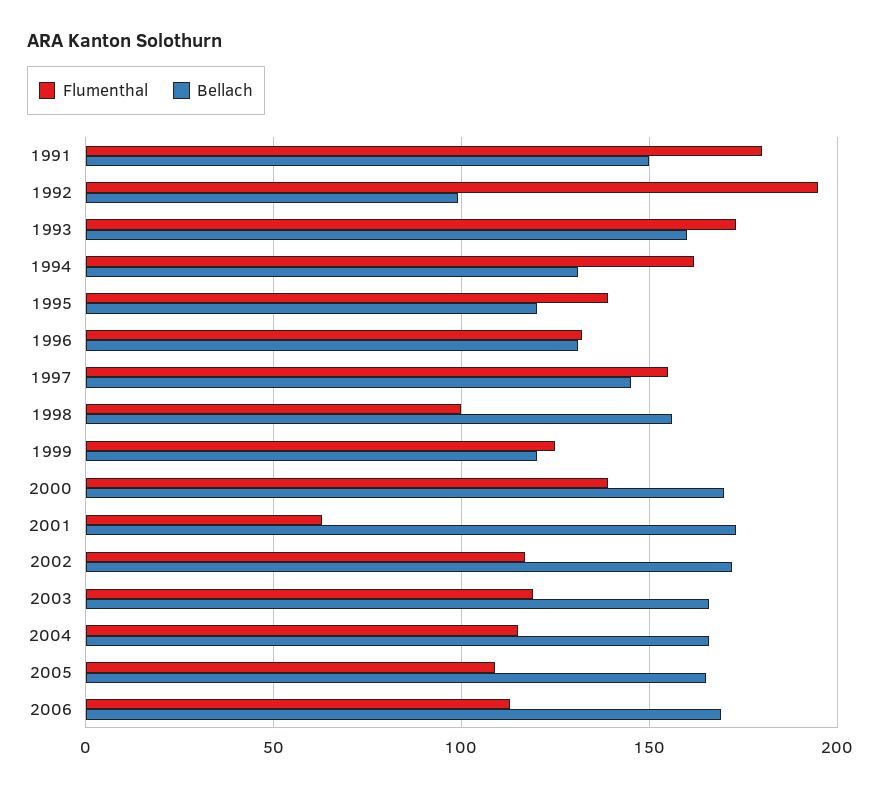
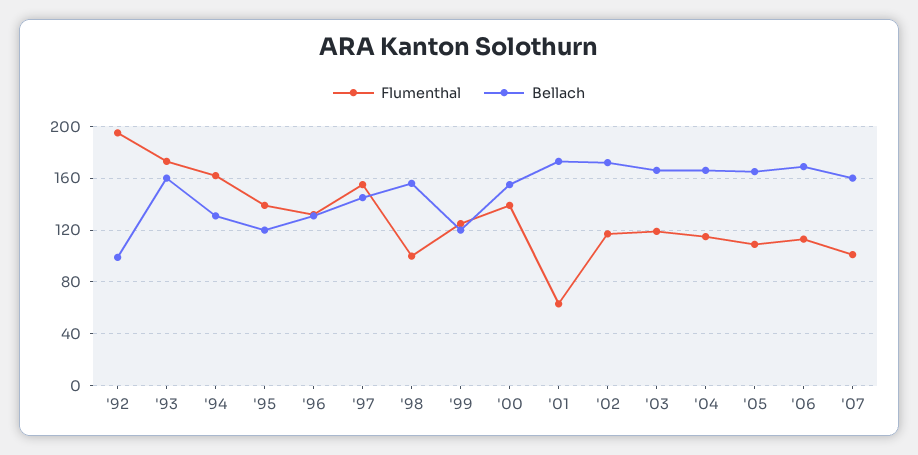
Flumenthal, 1991: 180 -> none
Bellach, 1991: 150 -> none
Bellach, 2000: 170 -> 155
Flumenthal, '07: none -> 100
Bellach, '07: none -> 160

